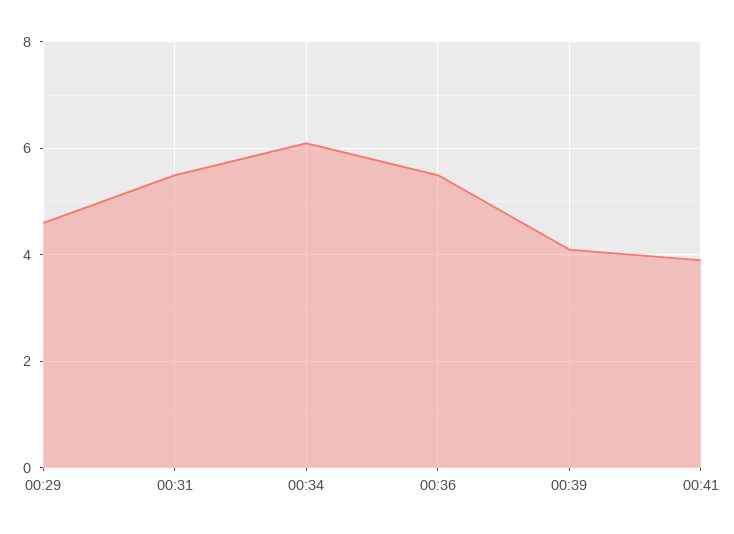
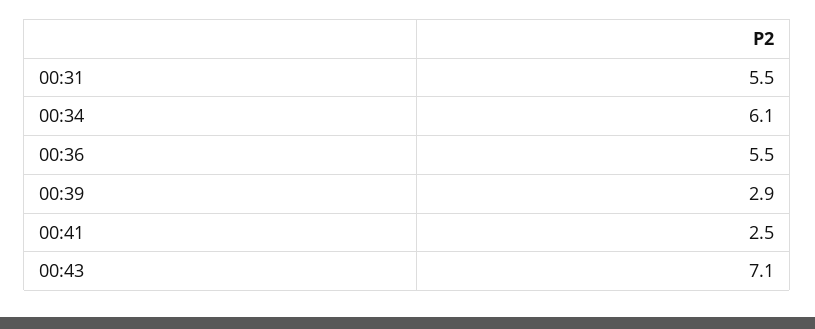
00:29: 4.5 -> none
00:39: 4 -> 2.9
00:41: 4 -> 2.5
00:43: none -> 7.1

